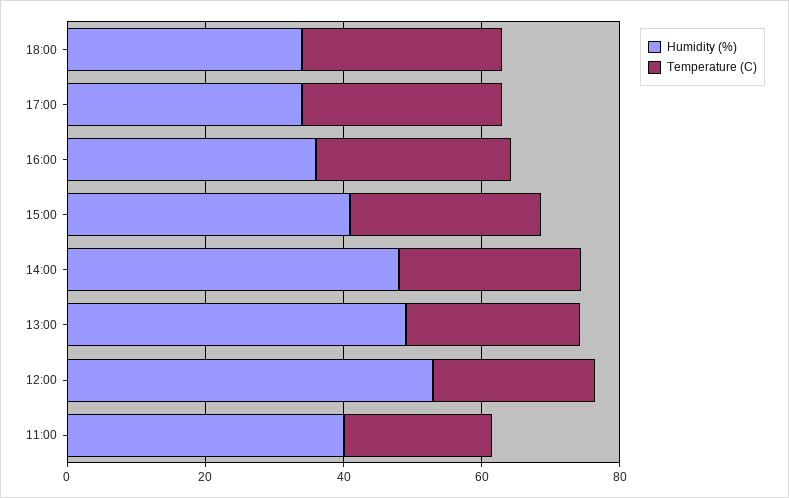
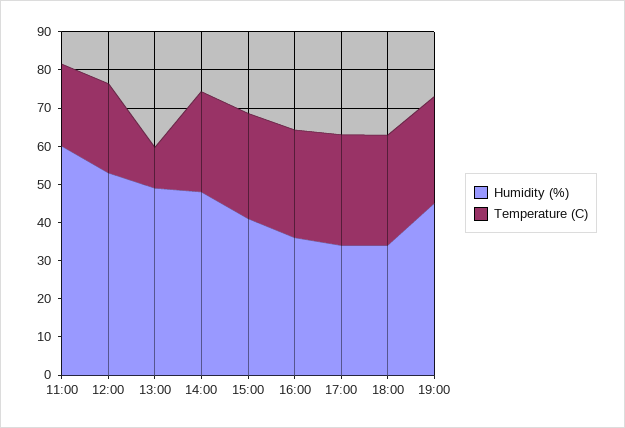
Temperature (C), 13:00: 25 -> 10
Humidity (%), 11:00: 40 -> 60
Humidity (%), 19:00: none -> 45
Temperature (C), 19:00: none -> 27.5

